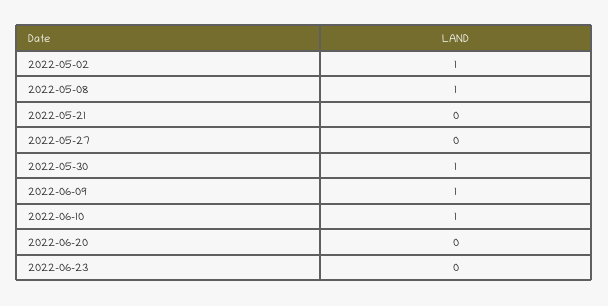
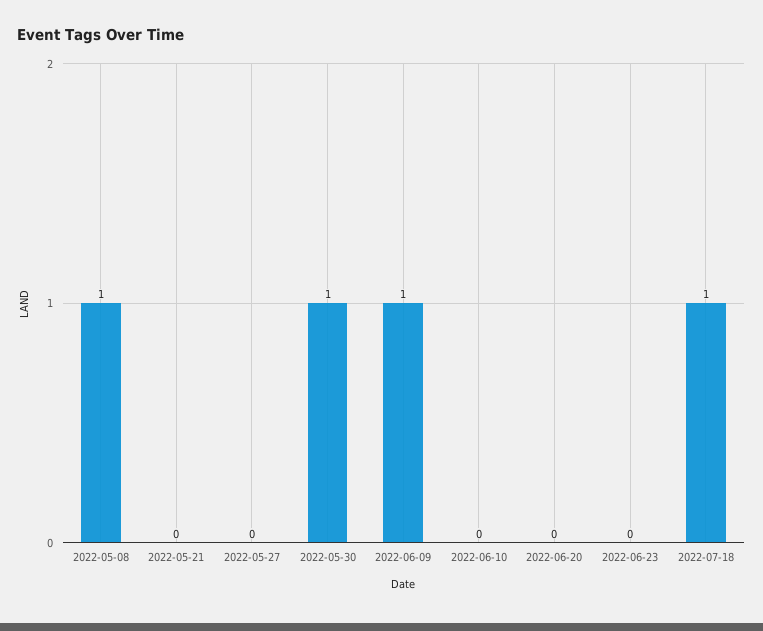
2022-05-02: 1 -> none
2022-06-10: 1 -> 0
2022-07-18: none -> 1

